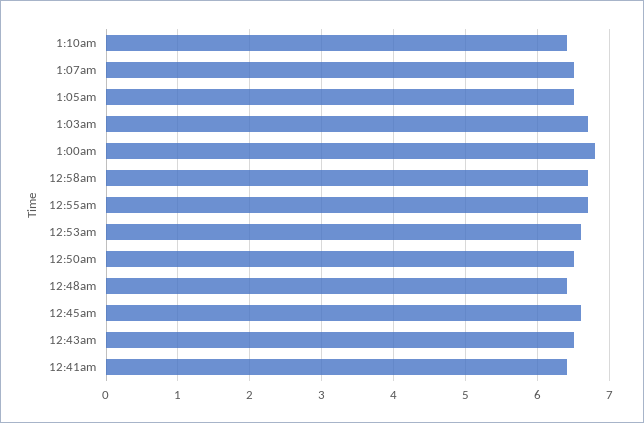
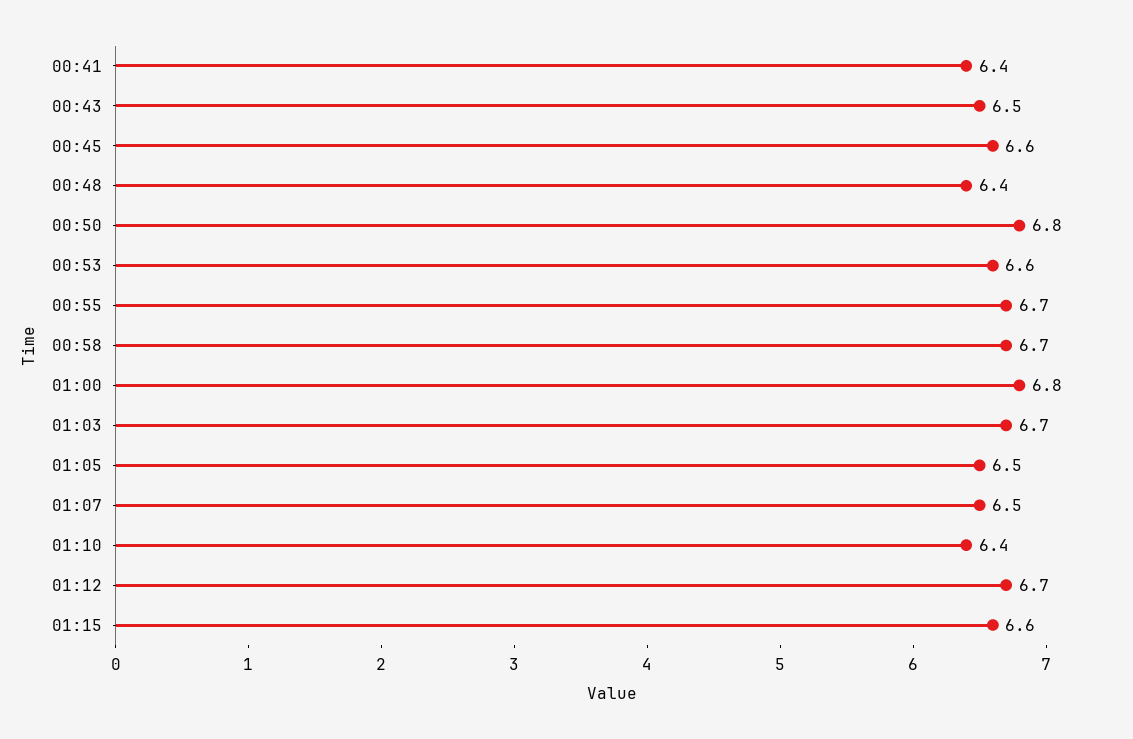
12:50am: 6.5 -> 6.8
01:12: none -> 6.7
01:15: none -> 6.6

